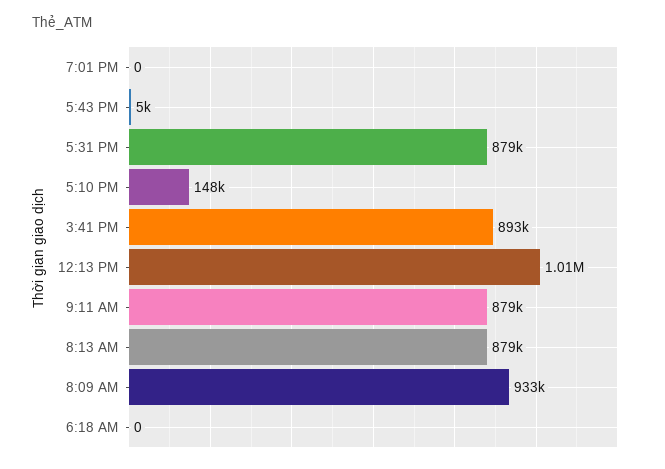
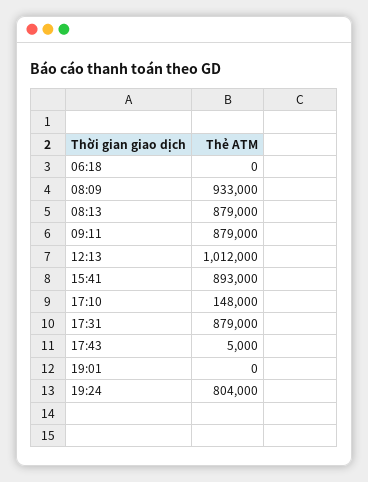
19:24: none -> 804000

